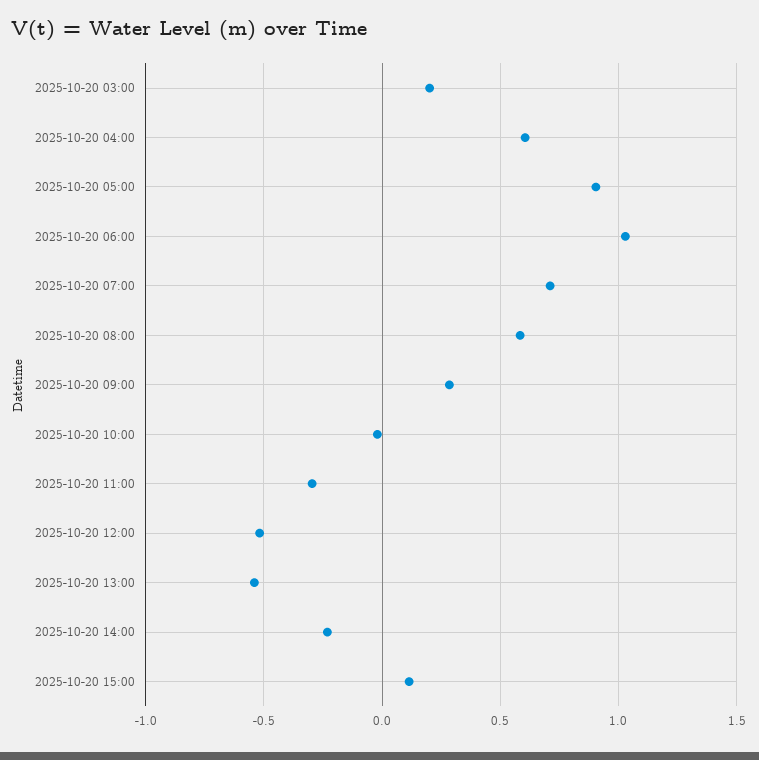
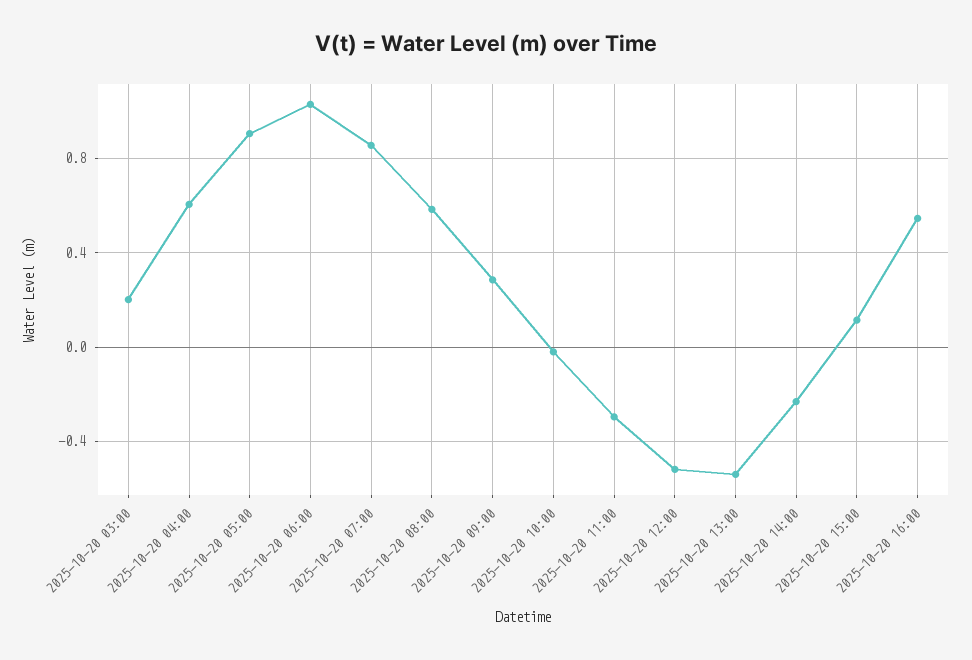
2025-10-20 07:00: 0.7 -> 0.85
2025-10-20 16:00: none -> 0.55

